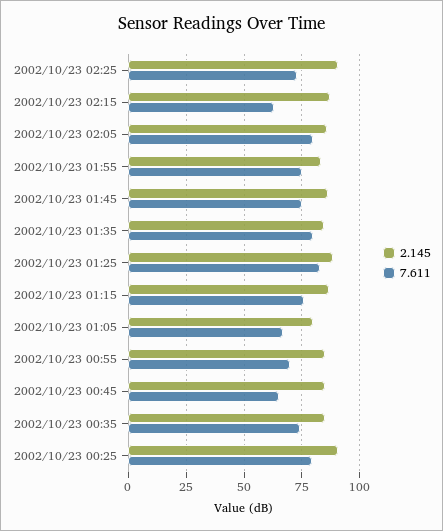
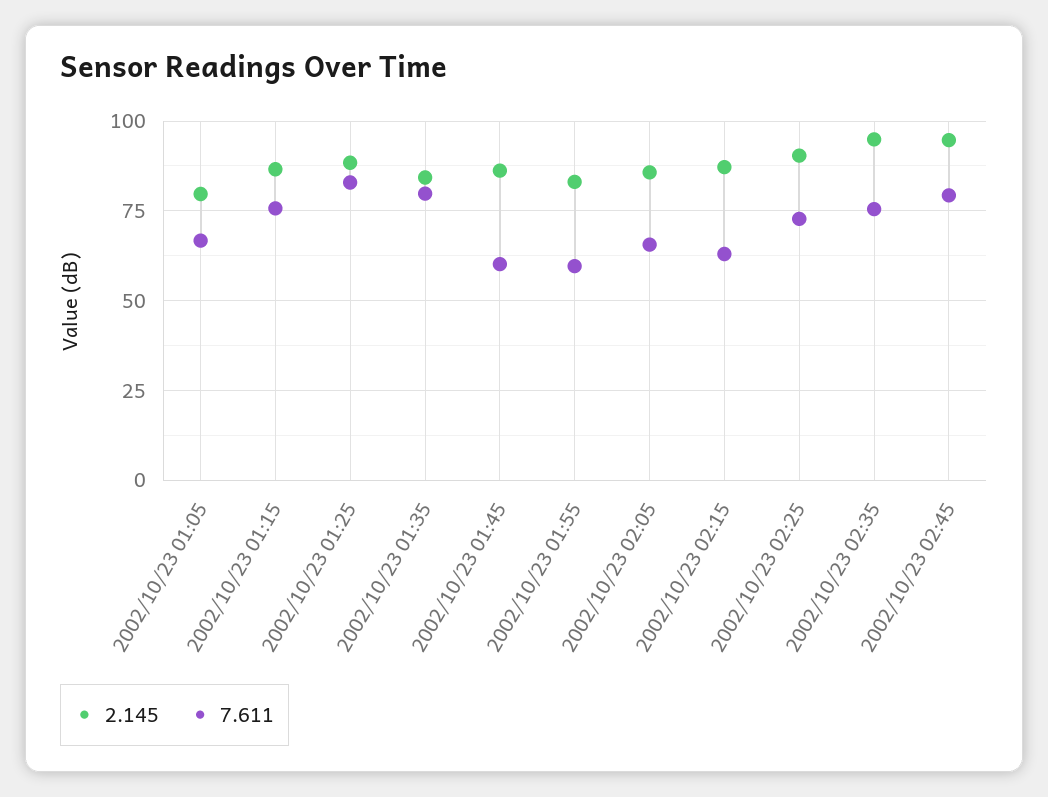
7.611, 2002/10/23 02:05: 80 -> 65
7.611, 2002/10/23 01:55: 75 -> 60
7.611, 2002/10/23 01:45: 75 -> 60
2.145, 2002/10/23 00:55: 85 -> none
7.611, 2002/10/23 00:55: 70 -> none
2.145, 2002/10/23 00:45: 85 -> none
7.611, 2002/10/23 00:45: 65 -> none
2.145, 2002/10/23 00:35: 85 -> none
7.611, 2002/10/23 00:35: 75 -> none
2.145, 2002/10/23 00:25: 90 -> none
7.611, 2002/10/23 00:25: 80 -> none
2.145, 2002/10/23 02:35: none -> 95
7.611, 2002/10/23 02:35: none -> 75
2.145, 2002/10/23 02:45: none -> 95
7.611, 2002/10/23 02:45: none -> 80

